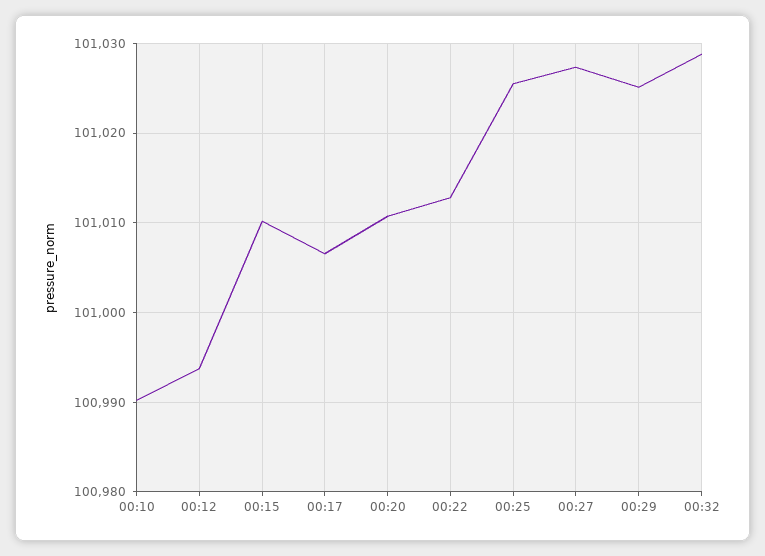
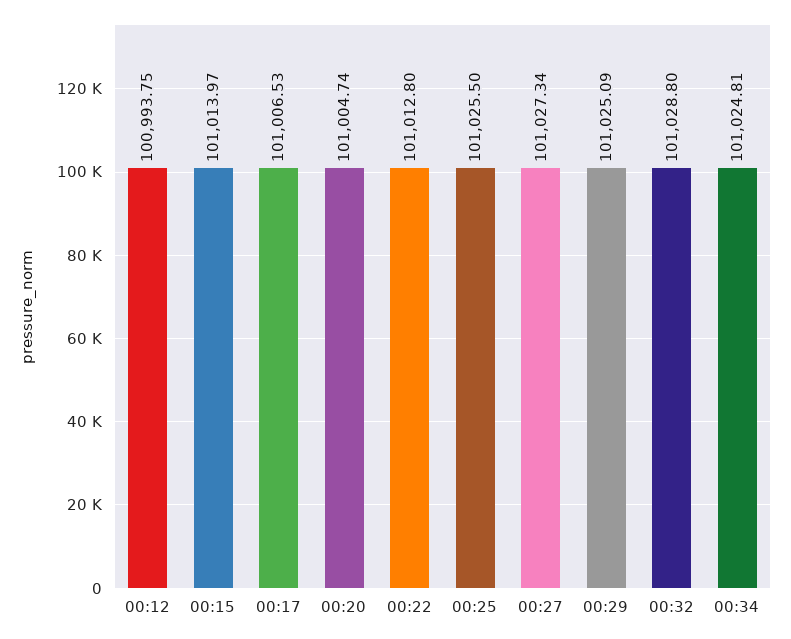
00:10: 100990 -> none
00:15: 101010 -> 101013.97
00:20: 101011 -> 101004.74
00:34: none -> 101024.81

